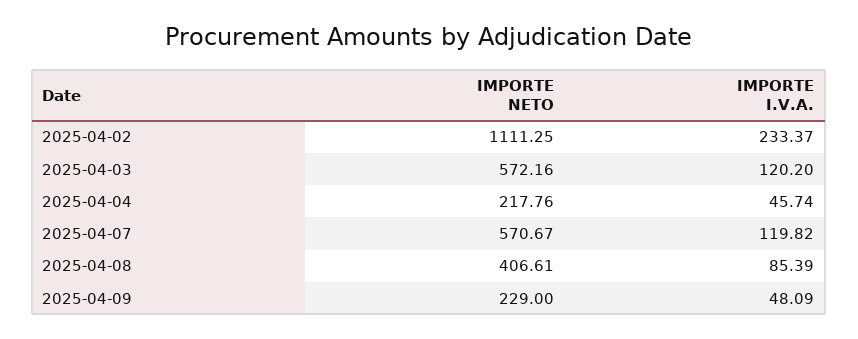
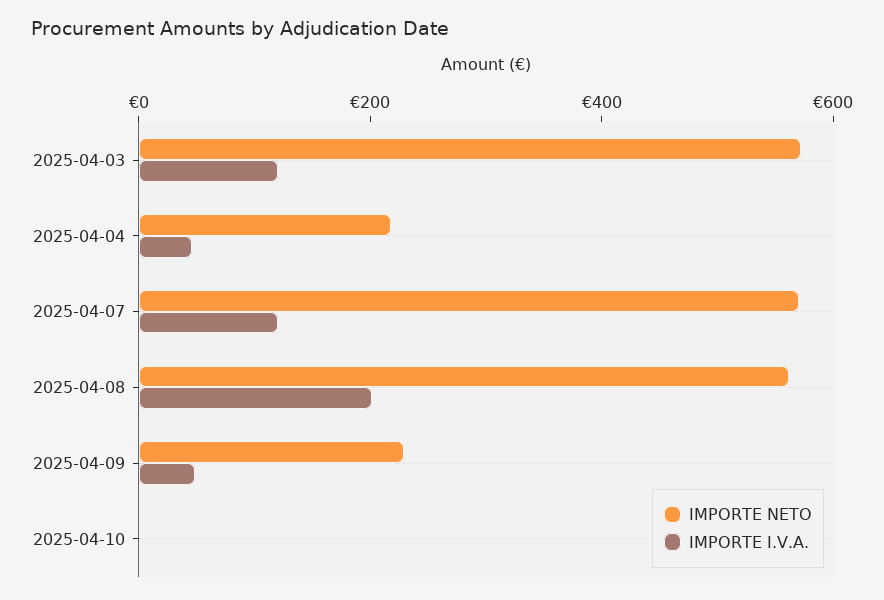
IMPORTE NETO, 2025-04-02: 1111.25 -> none
IMPORTE I.V.A., 2025-04-02: 233.37 -> none
IMPORTE NETO, 2025-04-08: 406.61 -> 550
IMPORTE I.V.A., 2025-04-08: 85.39 -> 200
IMPORTE NETO, 2025-04-10: none -> 0
IMPORTE I.V.A., 2025-04-10: none -> 0

